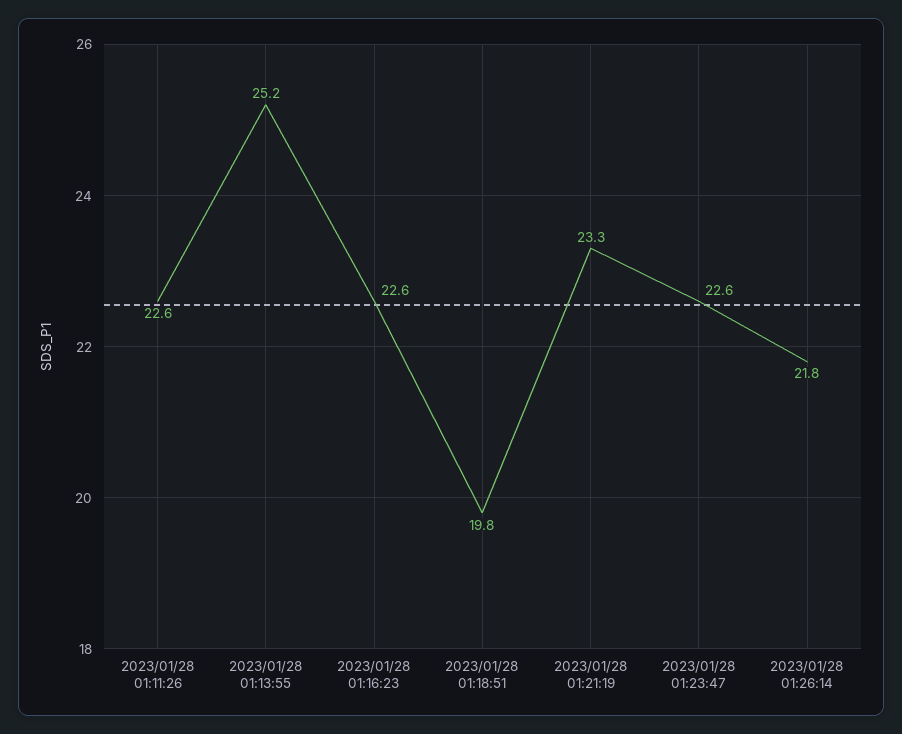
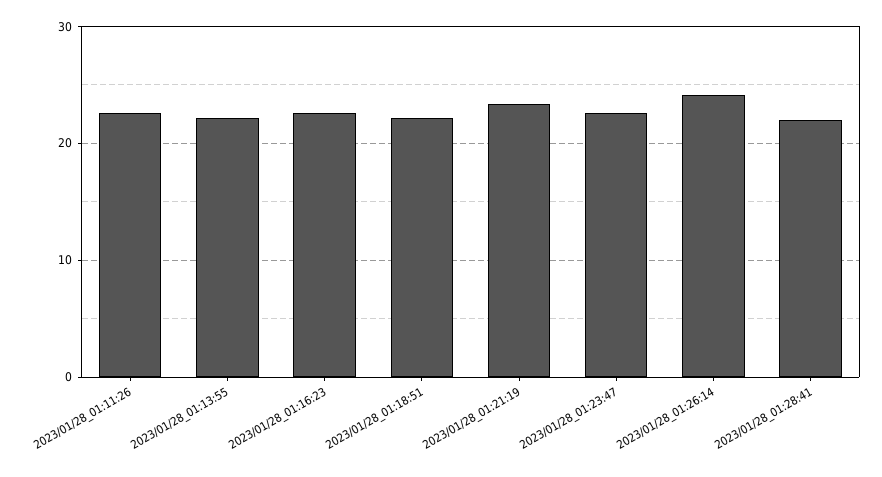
2023/01/28 01:13:55: 25.2 -> 22
2023/01/28 01:18:51: 19.8 -> 22
2023/01/28 01:26:14: 21.8 -> 24
2023/01/28_01:28:41: none -> 22

